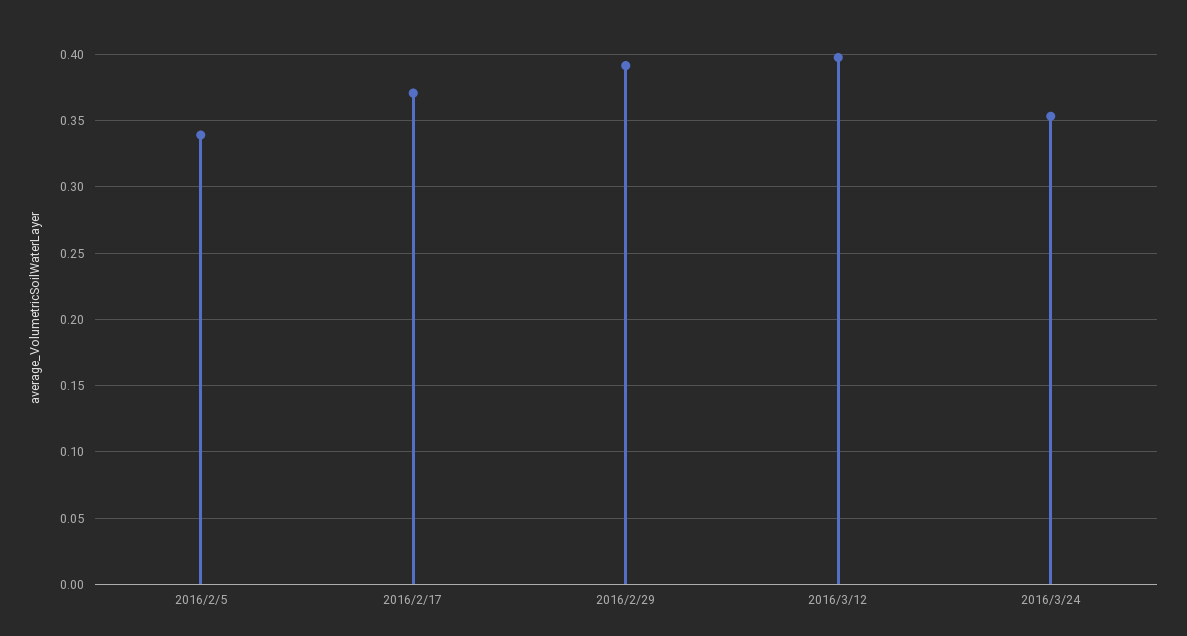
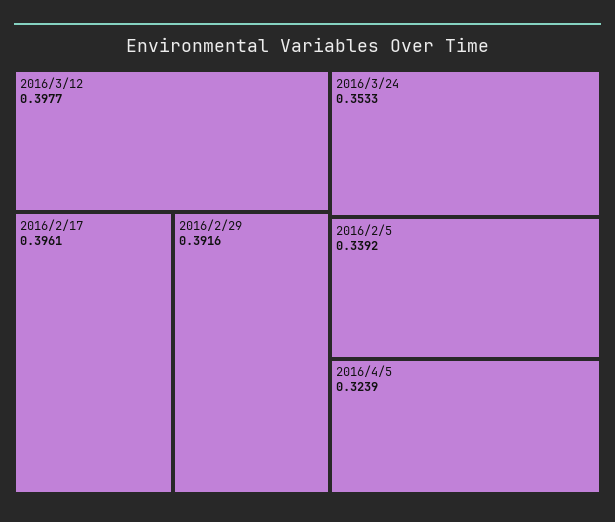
2016/2/17: 0.37 -> 0.3961
2016/4/5: none -> 0.3239

